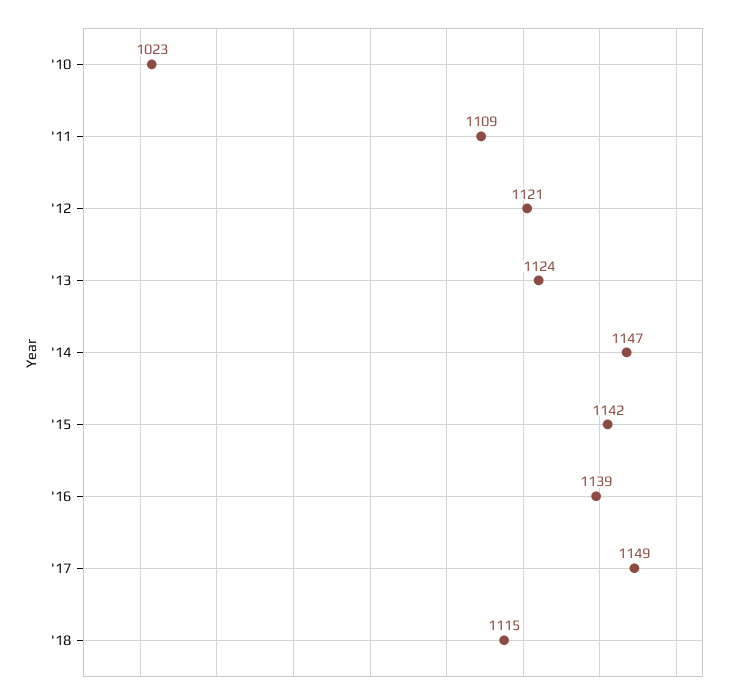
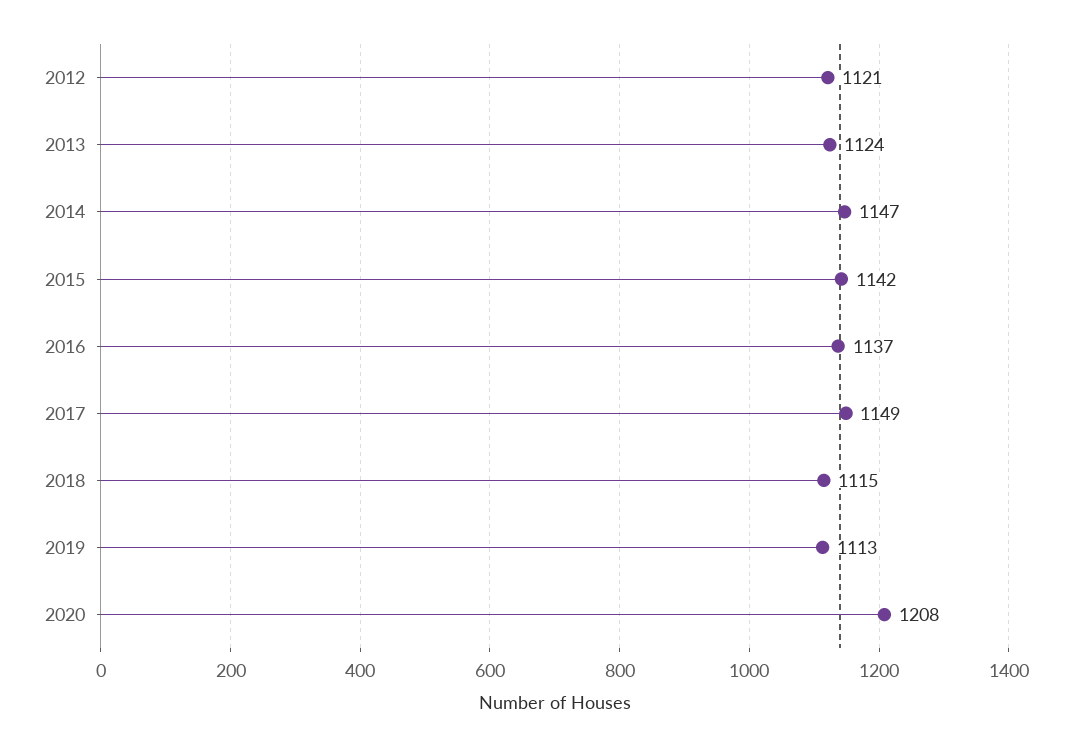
'10: 1023 -> none
'11: 1109 -> none
'16: 1139 -> 1137
2019: none -> 1113
2020: none -> 1208

